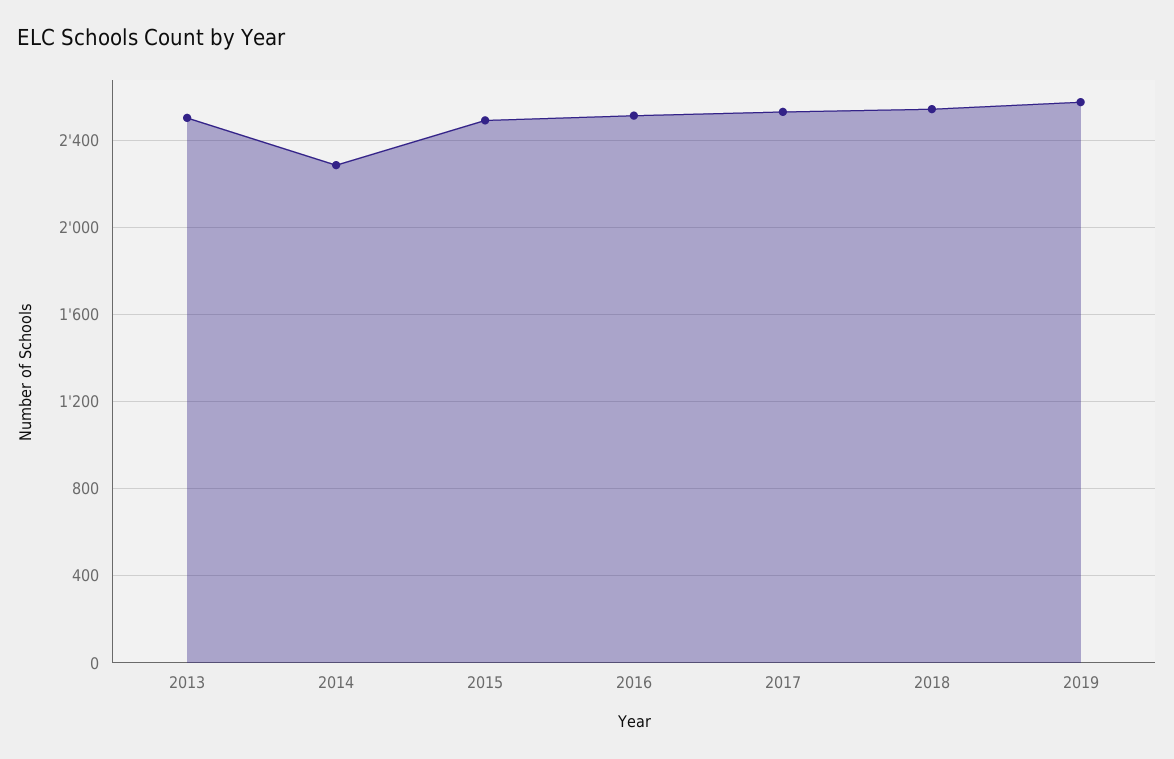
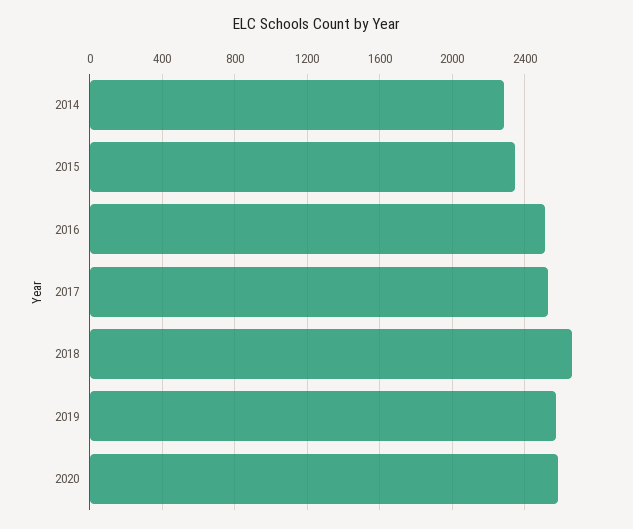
2013: 2500 -> none
2015: 2500 -> 2350
2018: 2550 -> 2650
2020: none -> 2600

